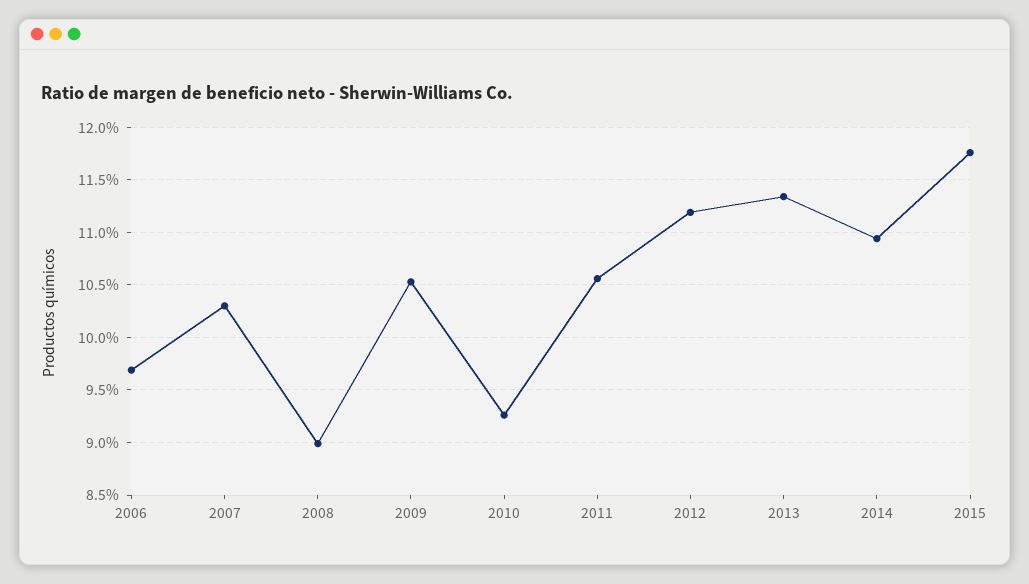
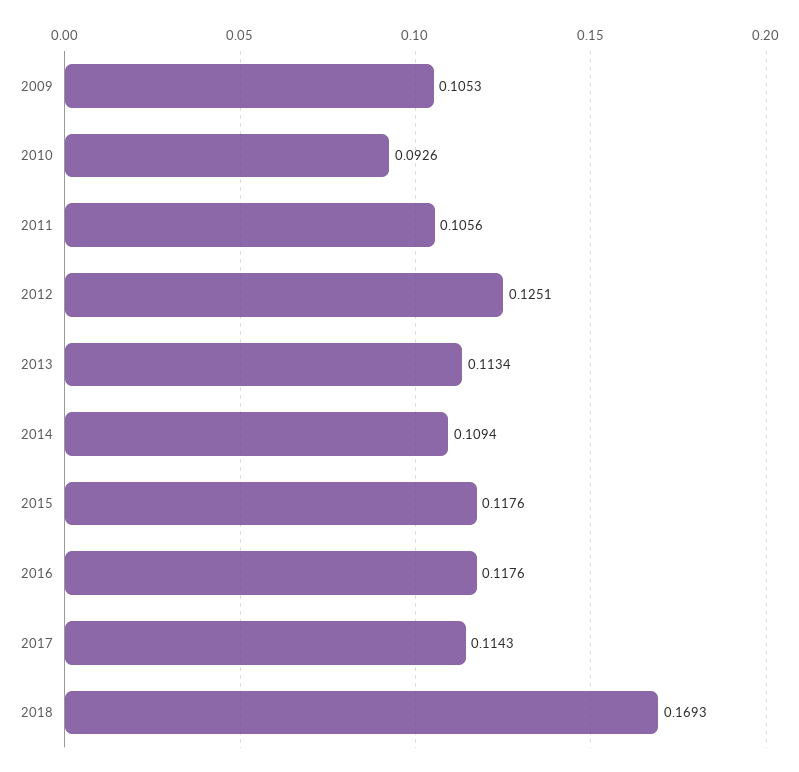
2006: 0.097 -> none
2007: 0.103 -> none
2008: 0.09 -> none
2012: 0.112 -> 0.1251
2016: none -> 0.1176
2017: none -> 0.1143
2018: none -> 0.1693

